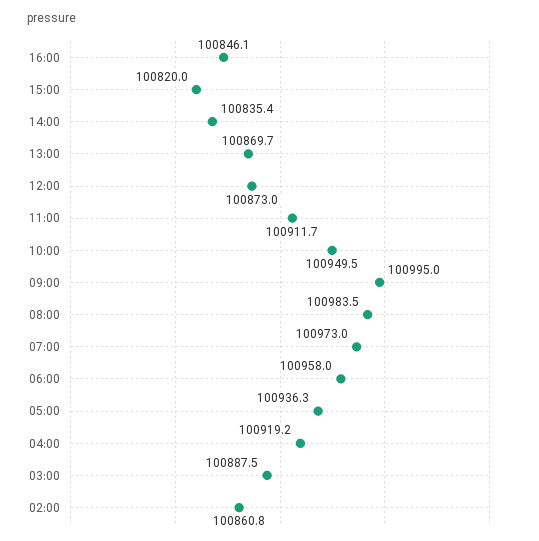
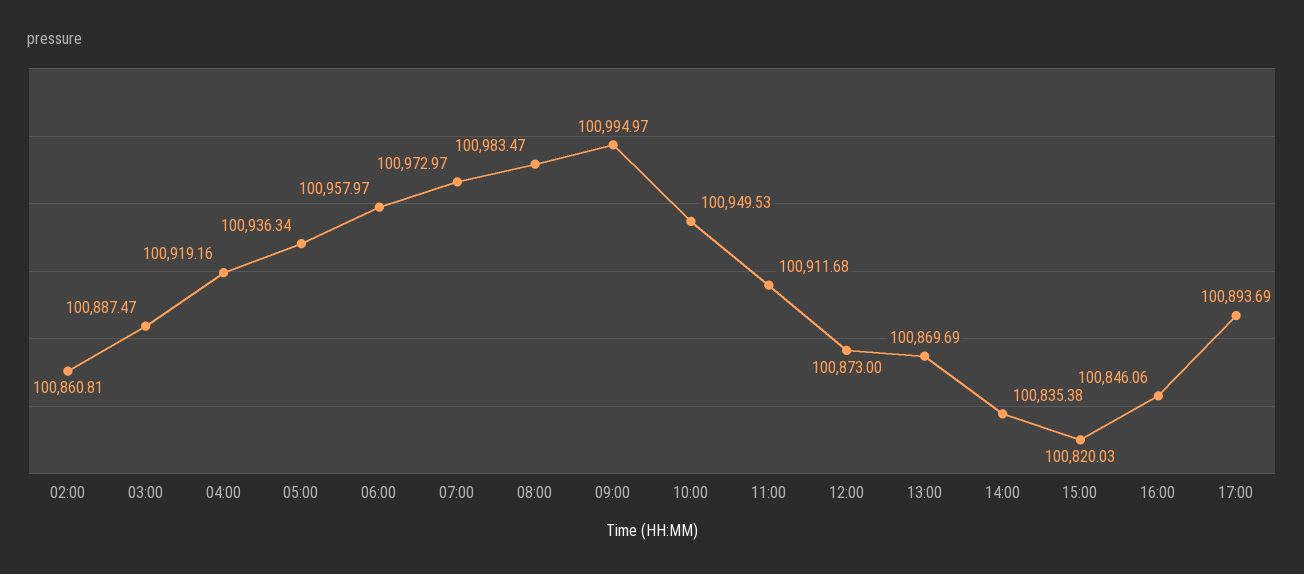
17:00: none -> 100893.69

